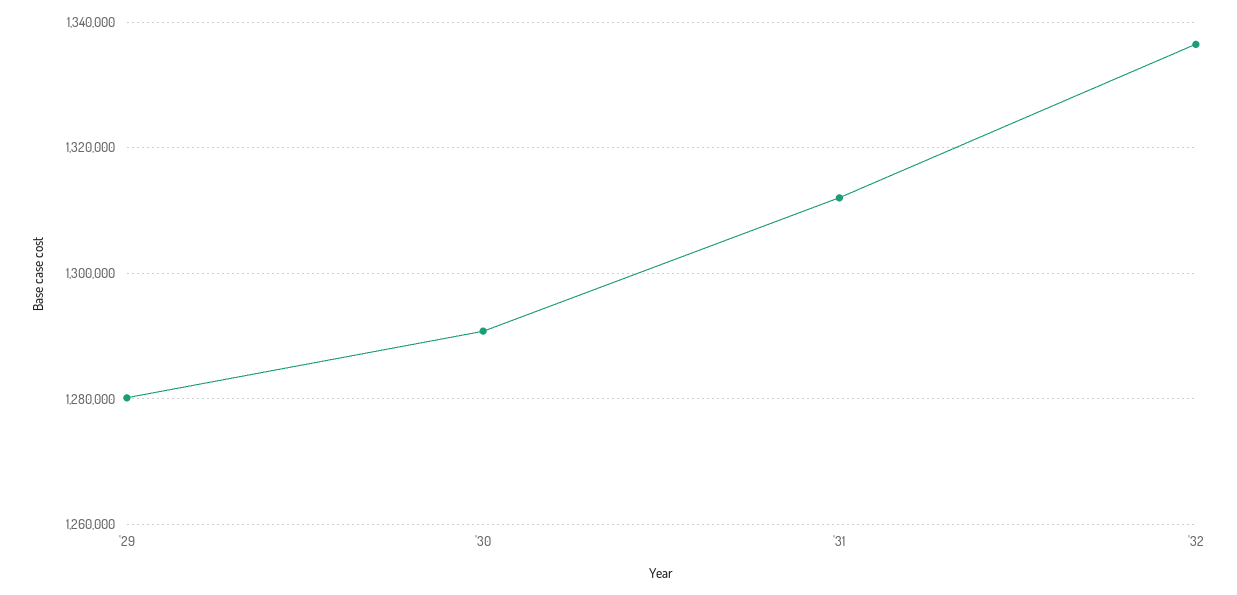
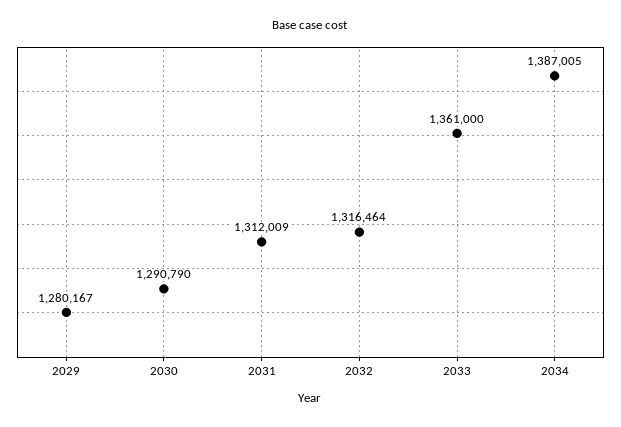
'32: 1336000 -> 1316464
2033: none -> 1361000
2034: none -> 1387005

